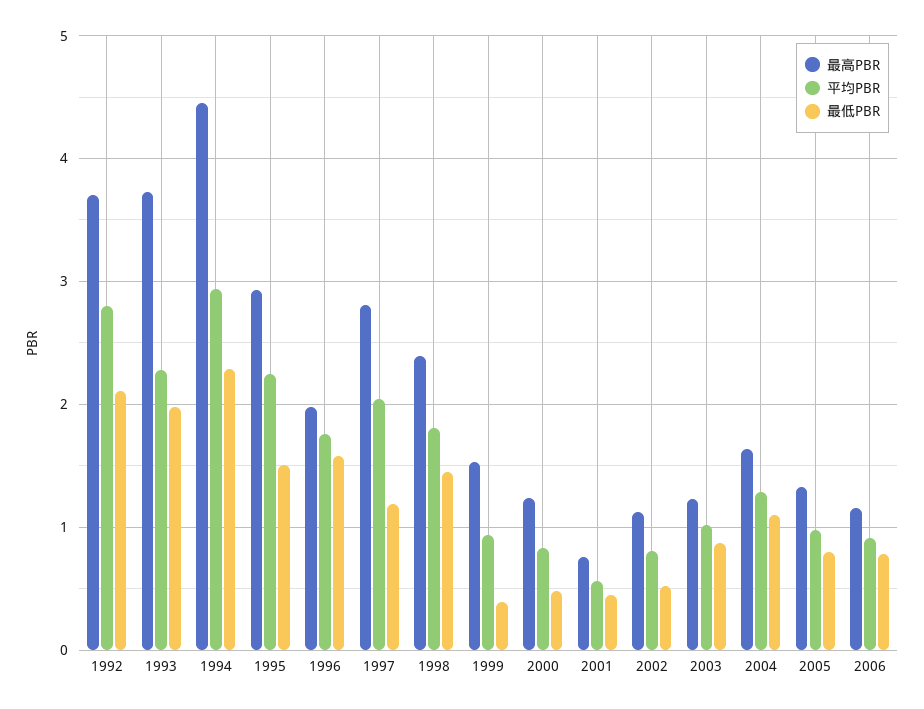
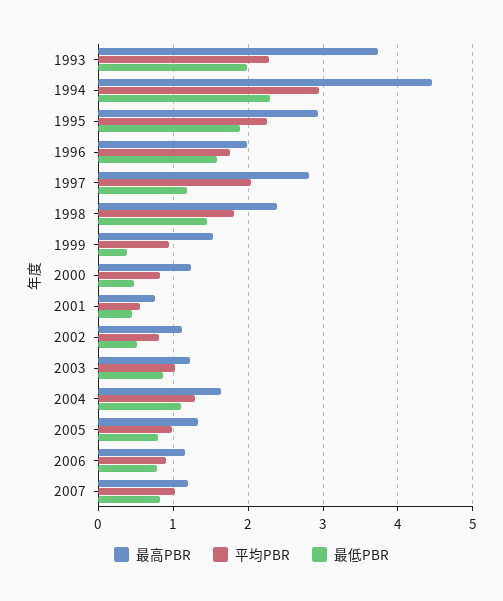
最高PBR, 1992: 3.7 -> none
平均PBR, 1992: 2.8 -> none
最低PBR, 1992: 2.1 -> none
最低PBR, 1995: 1.5 -> 1.9
最高PBR, 2007: none -> 1.2
平均PBR, 2007: none -> 1
最低PBR, 2007: none -> 0.8

